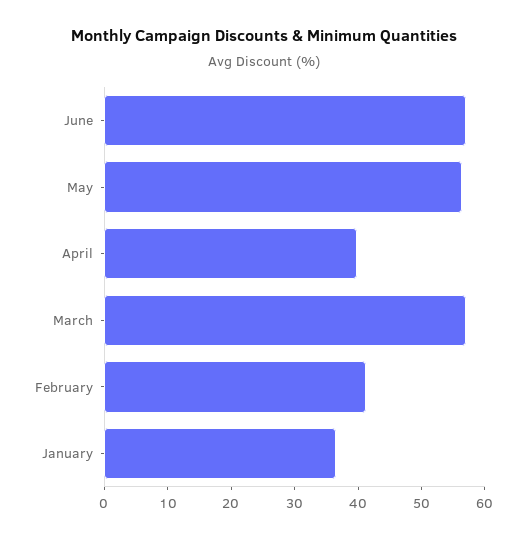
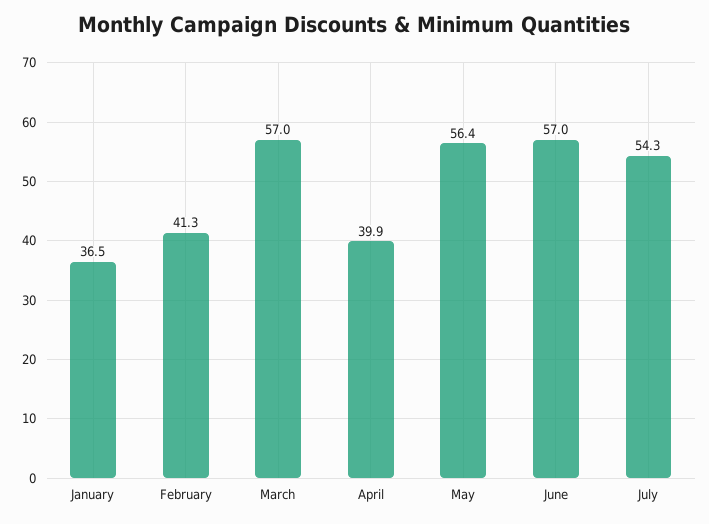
July: none -> 54.3

